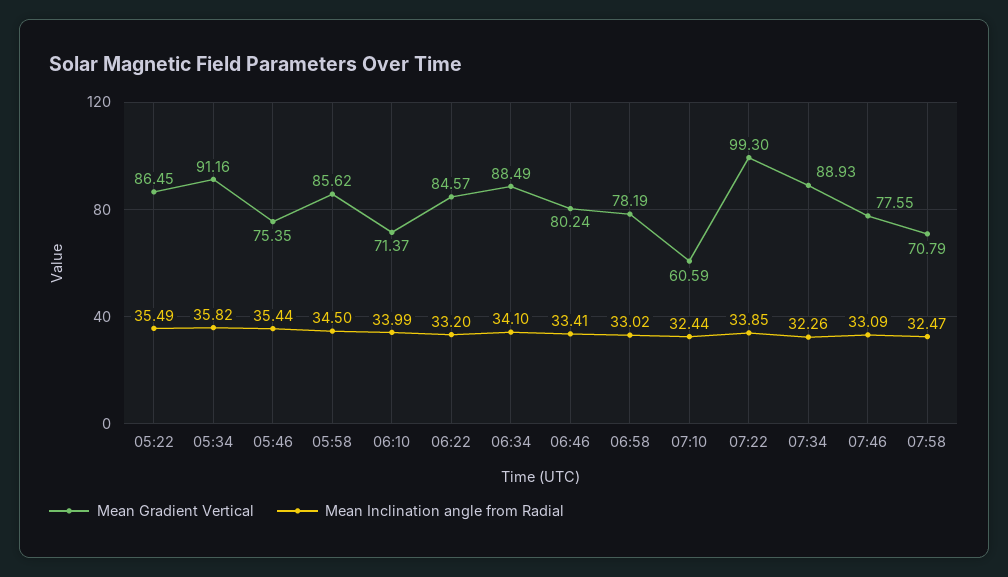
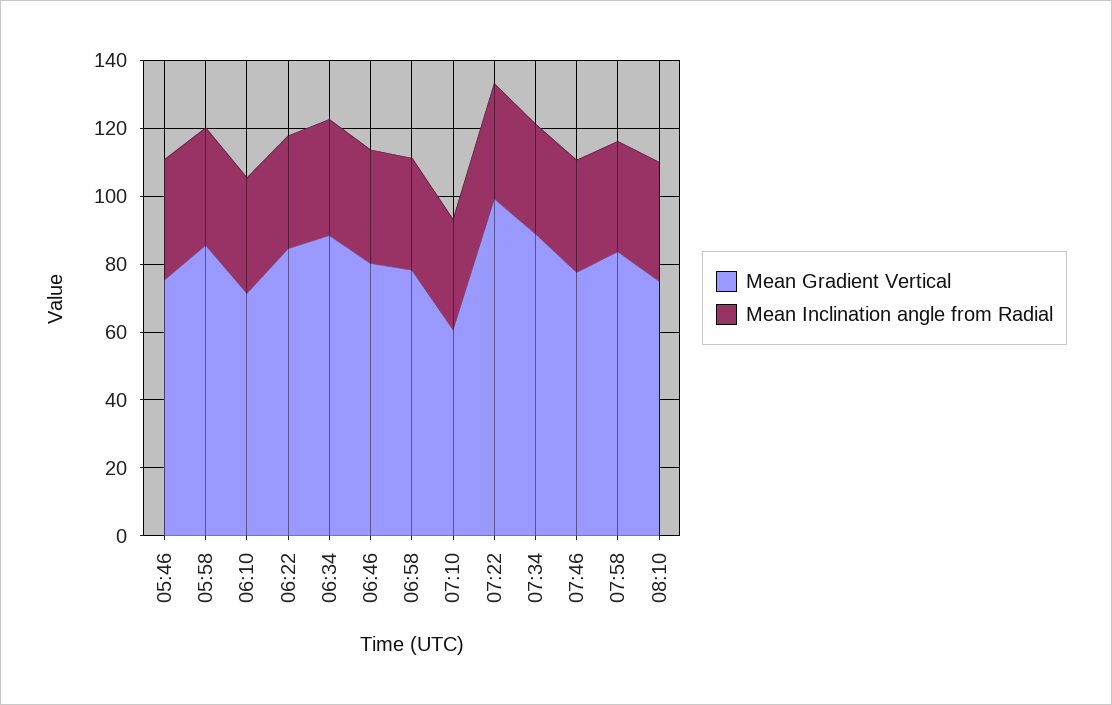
Mean Gradient Vertical, 05:22: 86.45 -> none
Mean Inclination angle from Radial, 05:22: 35.49 -> none
Mean Gradient Vertical, 05:34: 91.16 -> none
Mean Inclination angle from Radial, 05:34: 35.82 -> none
Mean Gradient Vertical, 07:58: 70.79 -> 85
Mean Gradient Vertical, 08:10: none -> 75
Mean Inclination angle from Radial, 08:10: none -> 35

